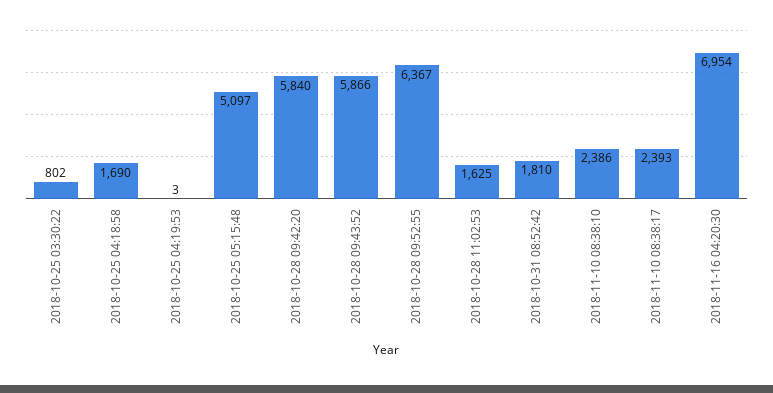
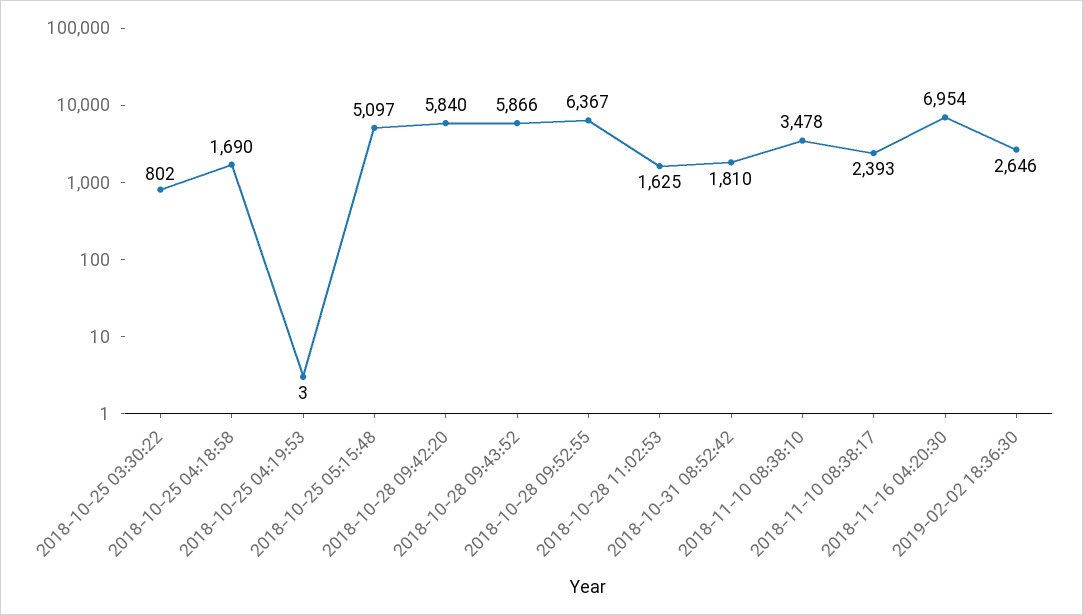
2018-11-10 08:38:10: 2386 -> 3478
2019-02-02 18:36:30: none -> 2646

